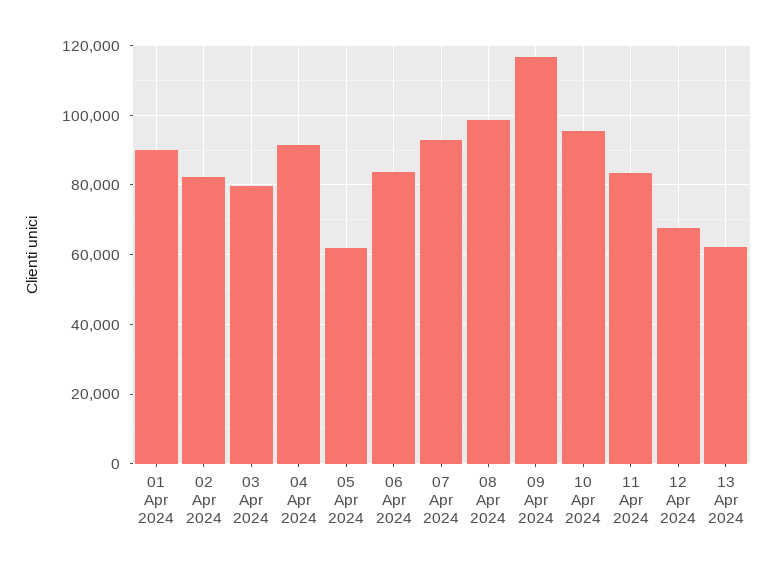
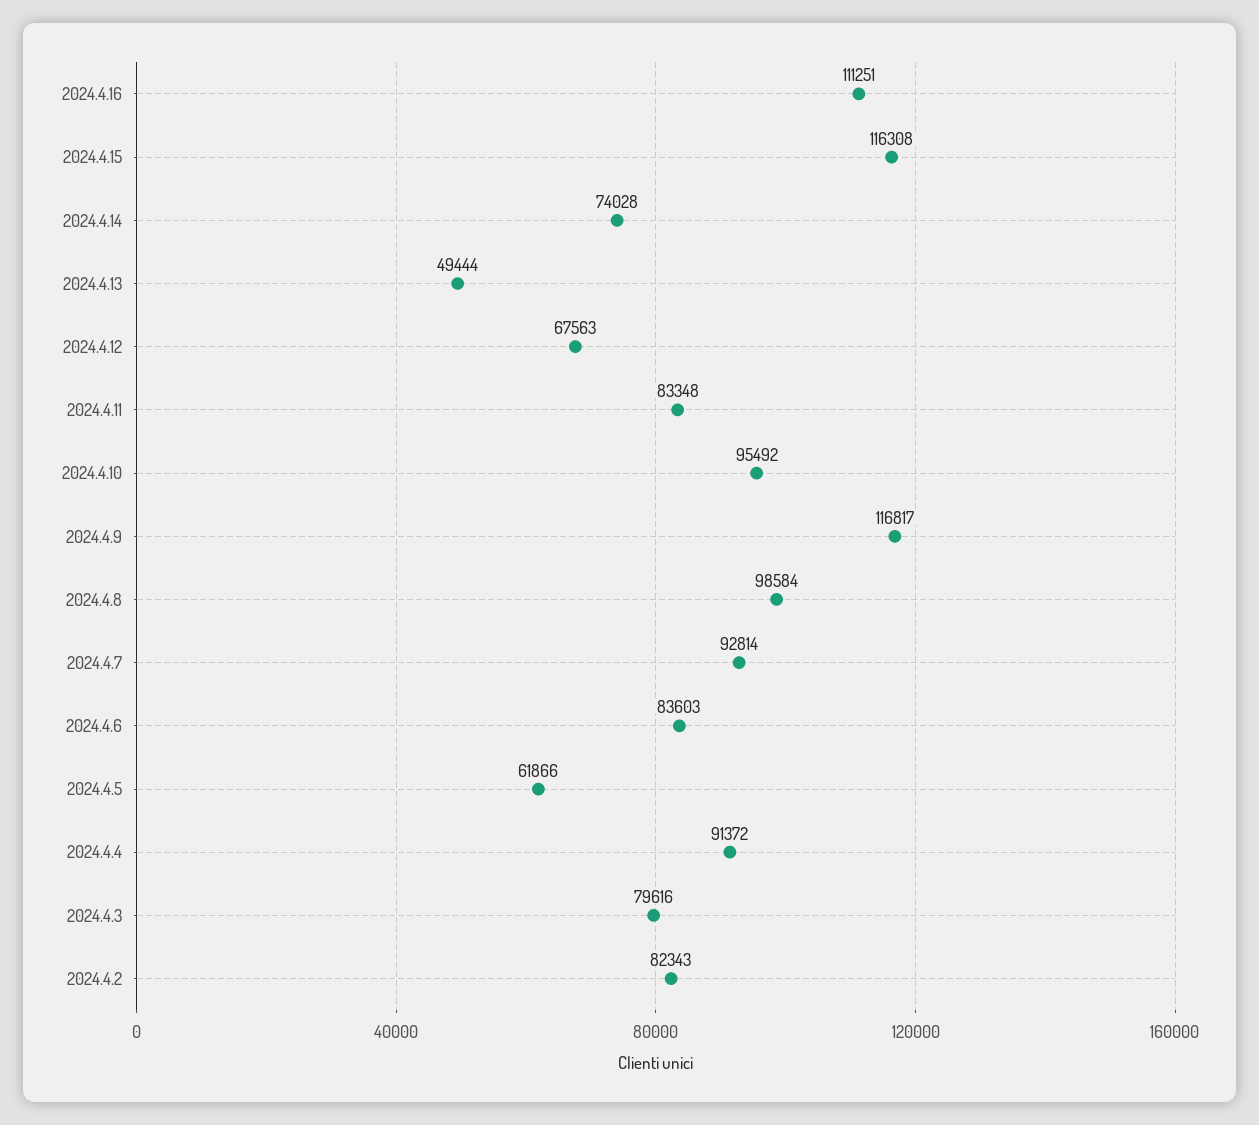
01 Apr 2024: 90000 -> none
13 Apr 2024: 62000 -> 49444
2024.4.16: none -> 111251
2024.4.15: none -> 116308
2024.4.14: none -> 74028

